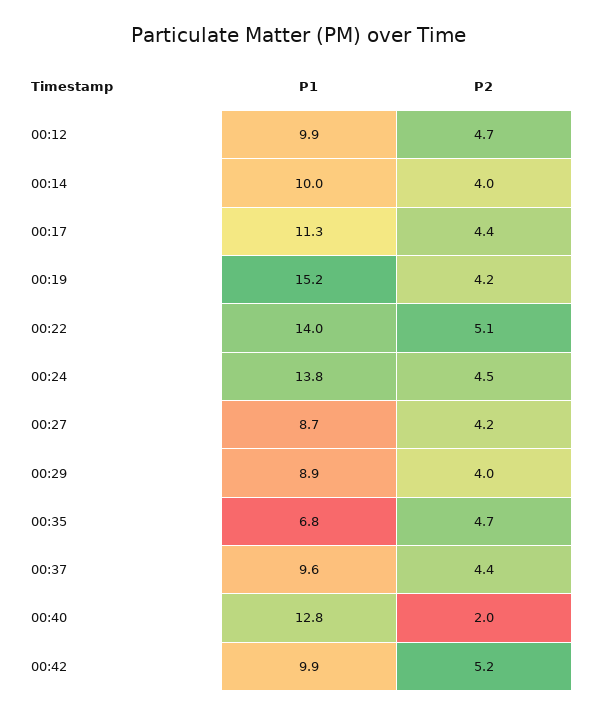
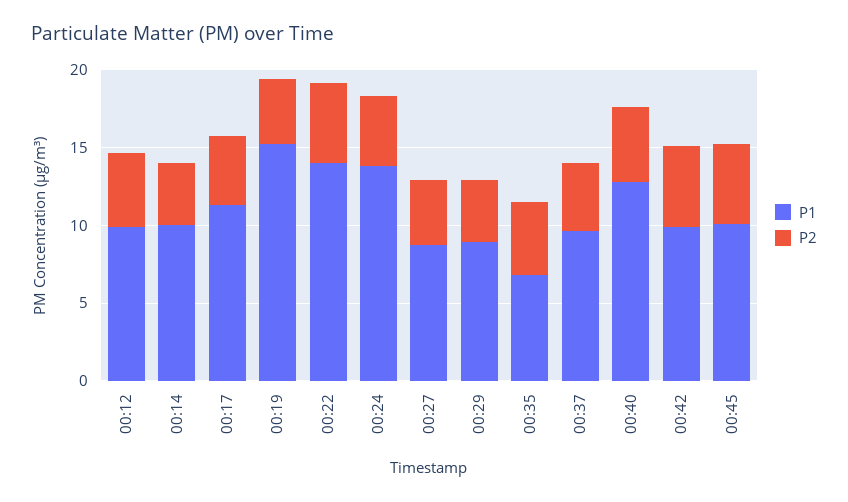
P2, 00:40: 2 -> 5
P1, 00:45: none -> 10
P2, 00:45: none -> 5

